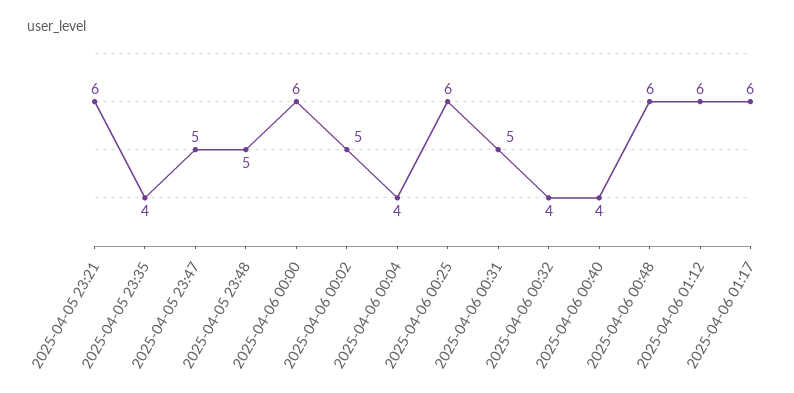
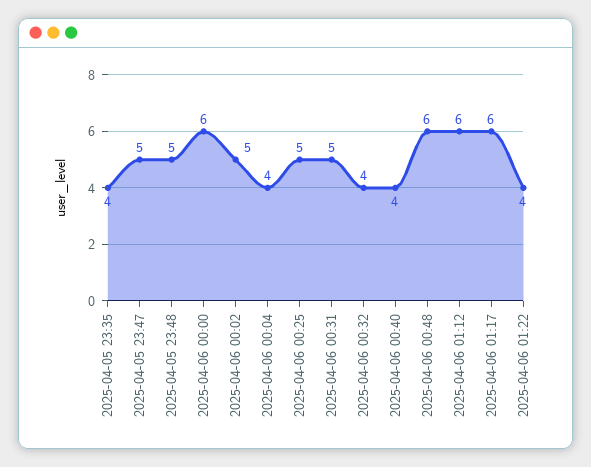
2025-04-05 23:21: 6 -> none
2025-04-06 00:25: 6 -> 5
2025-04-06 01:22: none -> 4

